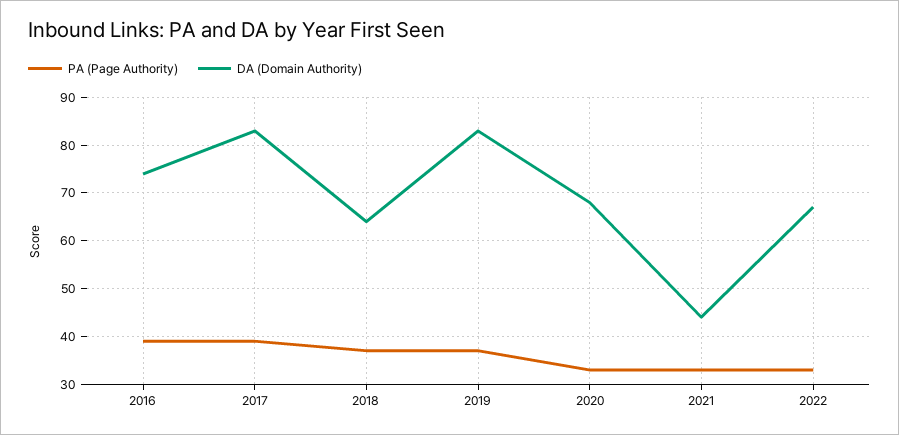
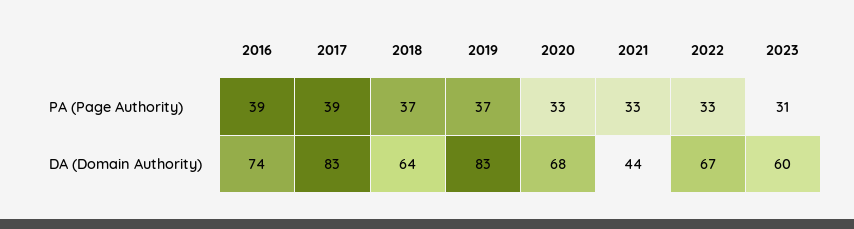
PA (Page Authority), 2023: none -> 31
DA (Domain Authority), 2023: none -> 60

